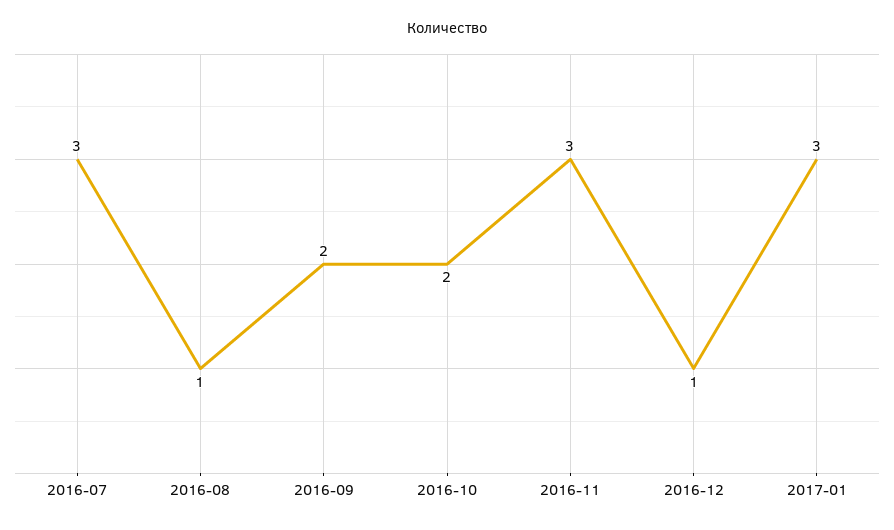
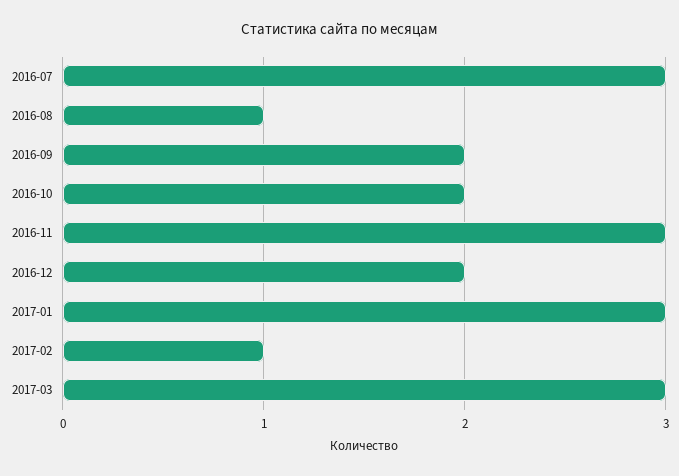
2016-12: 1 -> 2
2017-02: none -> 1
2017-03: none -> 3

